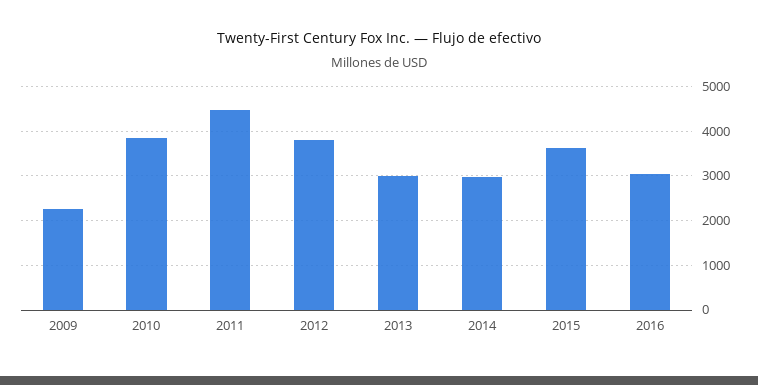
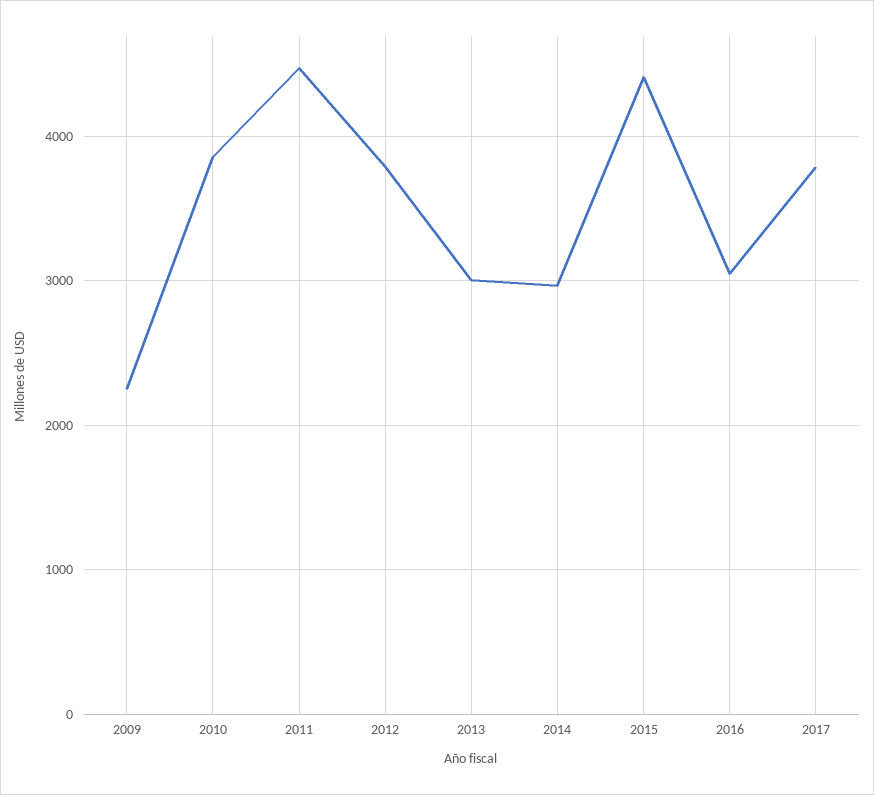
2015: 3600 -> 4400
2017: none -> 3800

